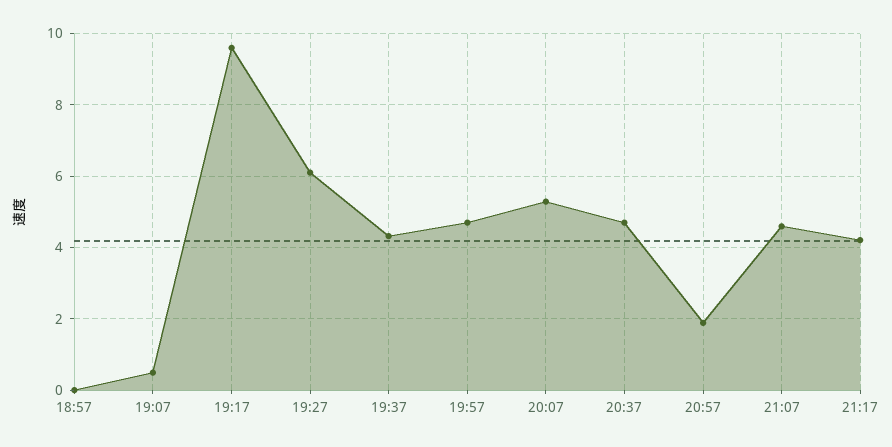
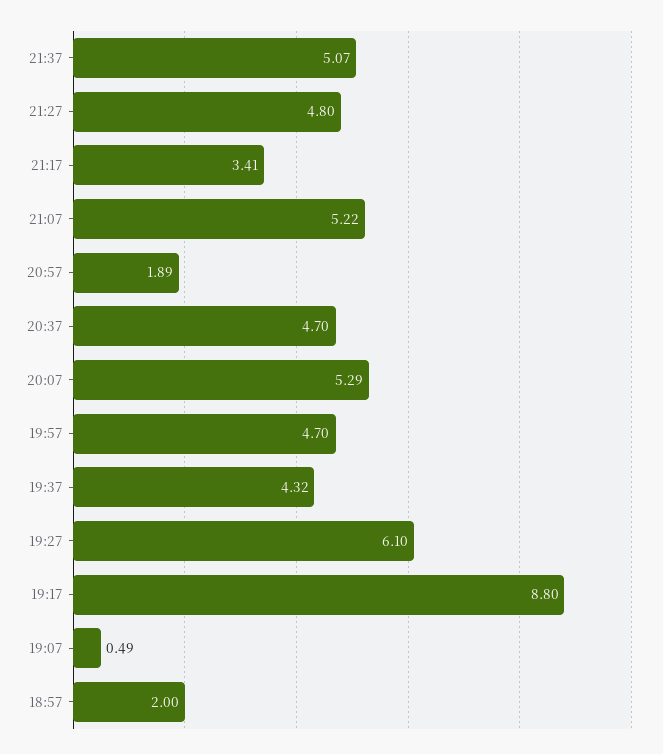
18:57: 0 -> 2
19:17: 9.6 -> 8.8
21:07: 4.6 -> 5.22
21:17: 4.2 -> 3.41
21:37: none -> 5.07
21:27: none -> 4.8

